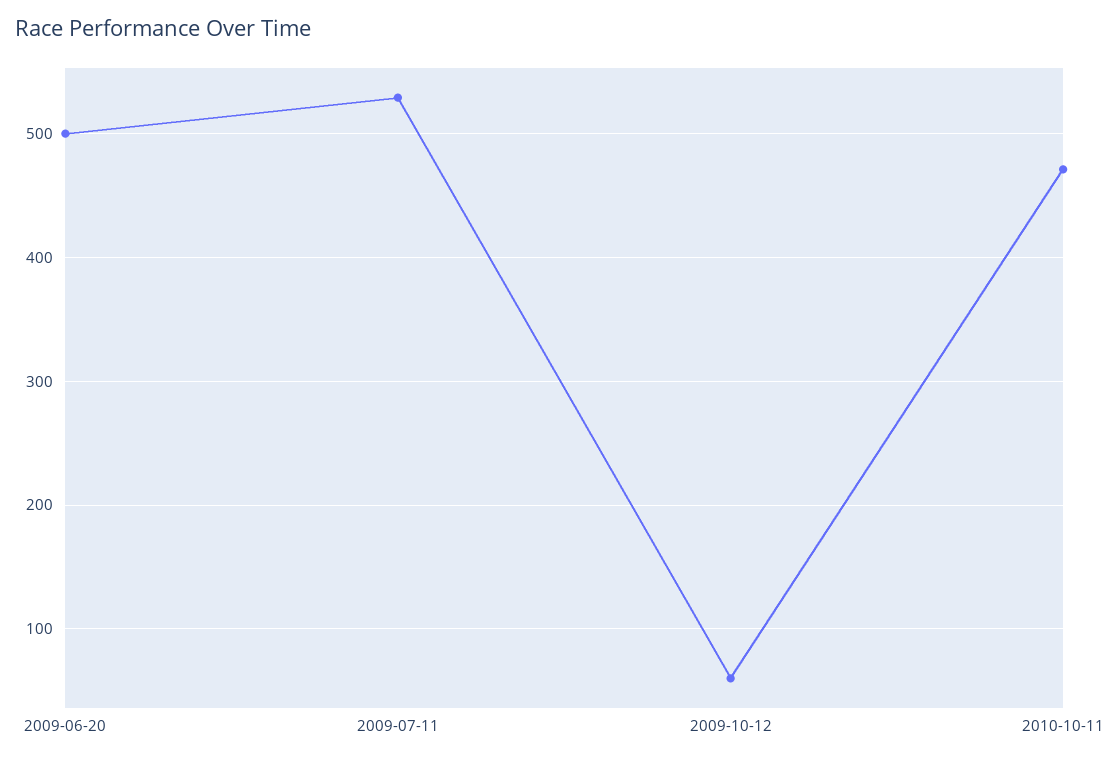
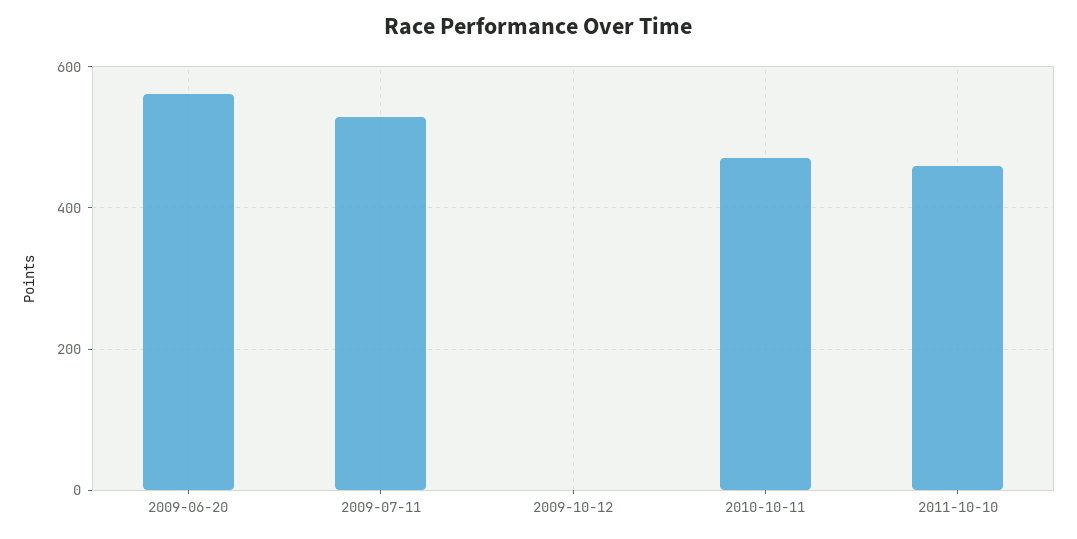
2009-06-20: 500 -> 560
2009-10-12: 60 -> 0
2011-10-10: none -> 460

